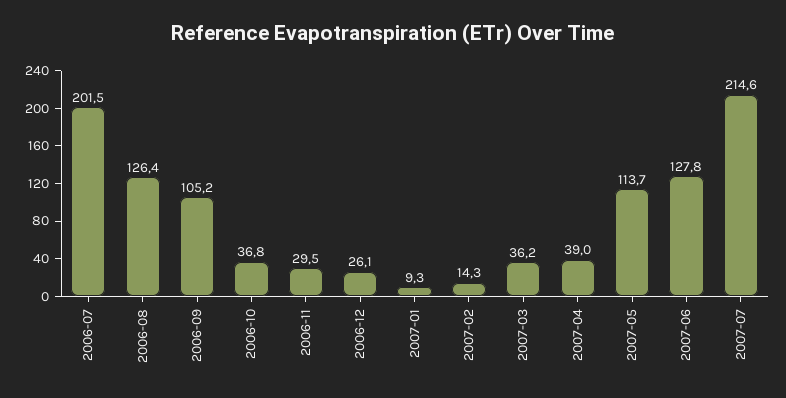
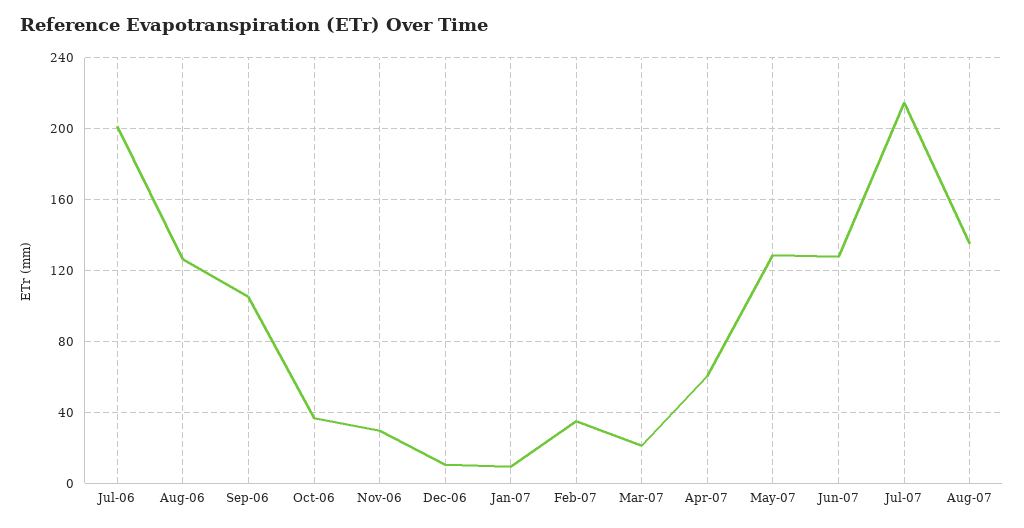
2006-12: 26.1 -> 10
2007-02: 14.3 -> 35
2007-03: 36.2 -> 20
2007-04: 39 -> 60
2007-05: 113.7 -> 130
Aug-07: none -> 135

